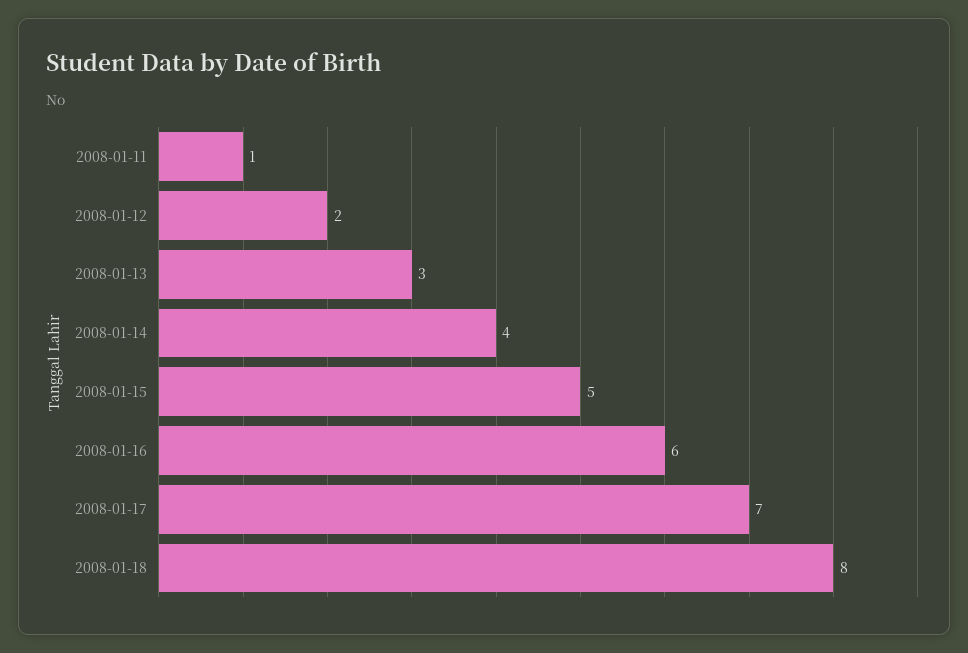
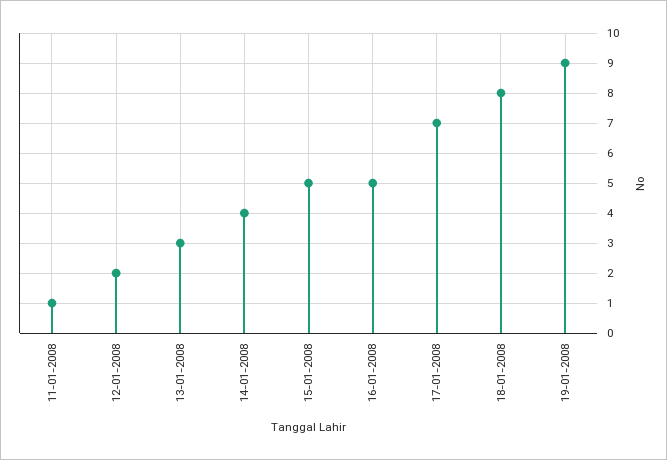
2008-01-16: 6 -> 5
19-01-2008: none -> 9

